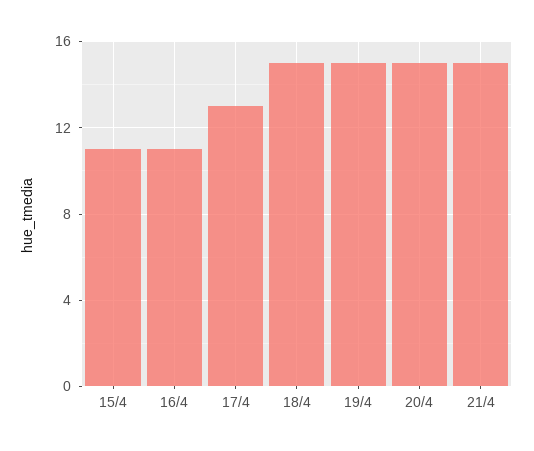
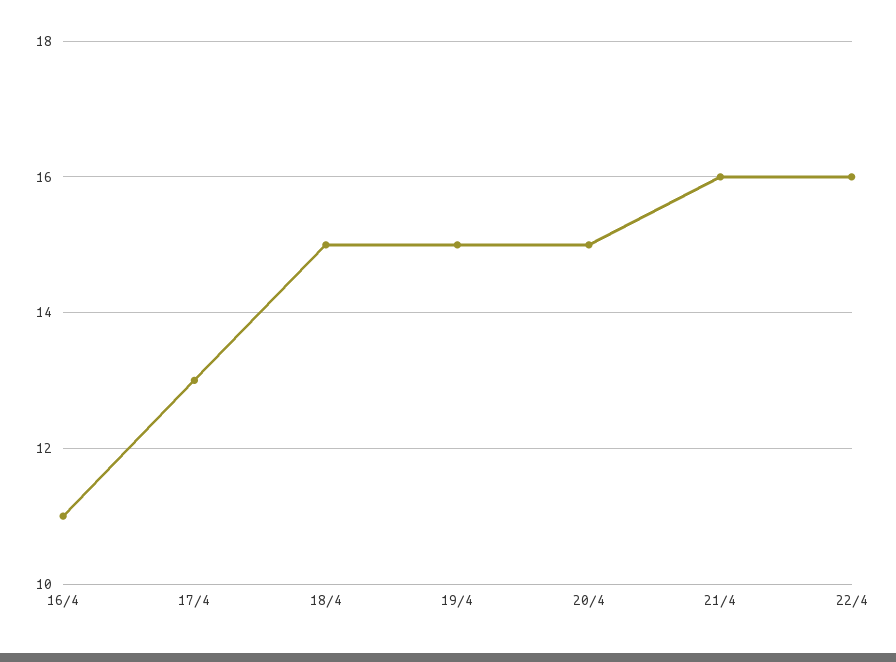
15/4: 11 -> none
21/4: 15 -> 16
22/4: none -> 16

